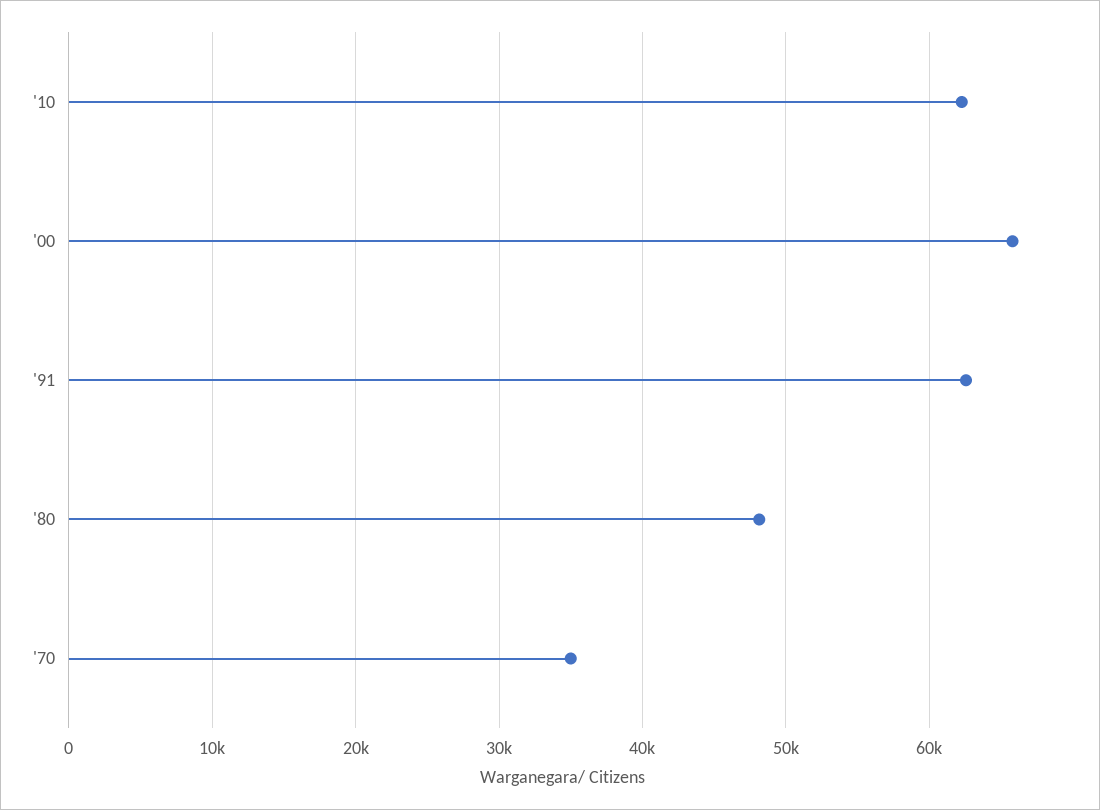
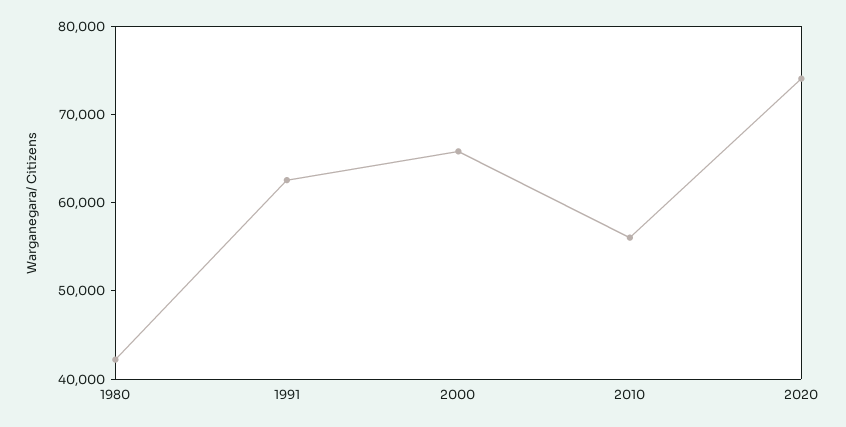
'10: 62000 -> 56000
'80: 48000 -> 42000
'70: 35000 -> none
2020: none -> 74000

